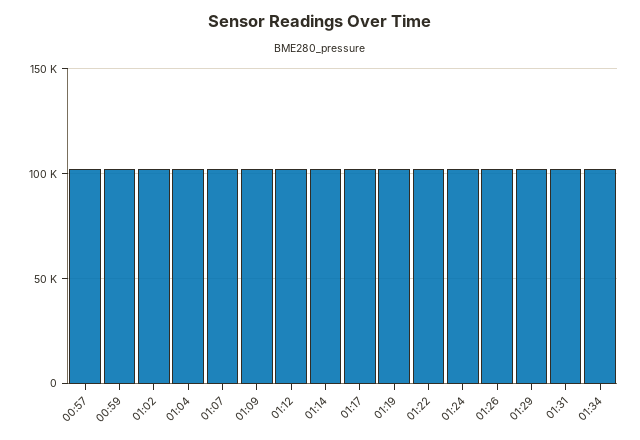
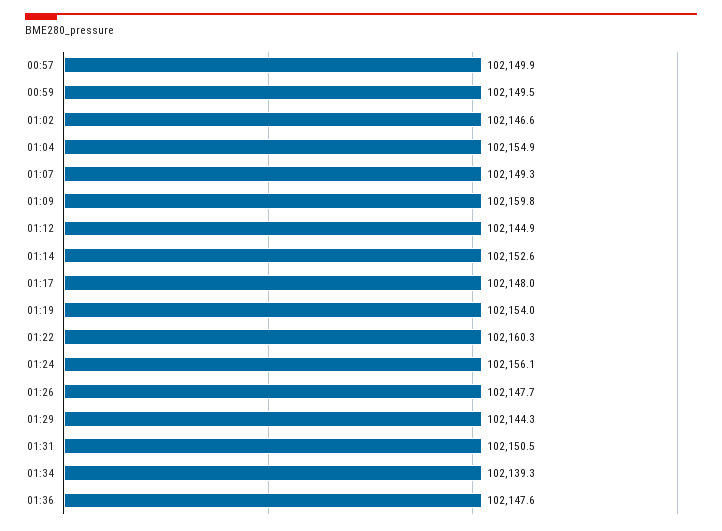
01:36: none -> 102147.6

